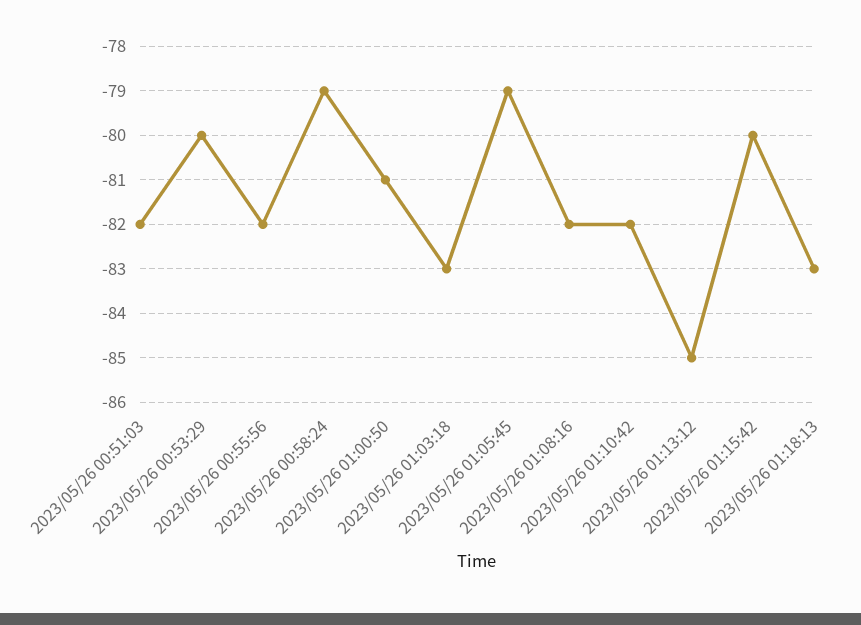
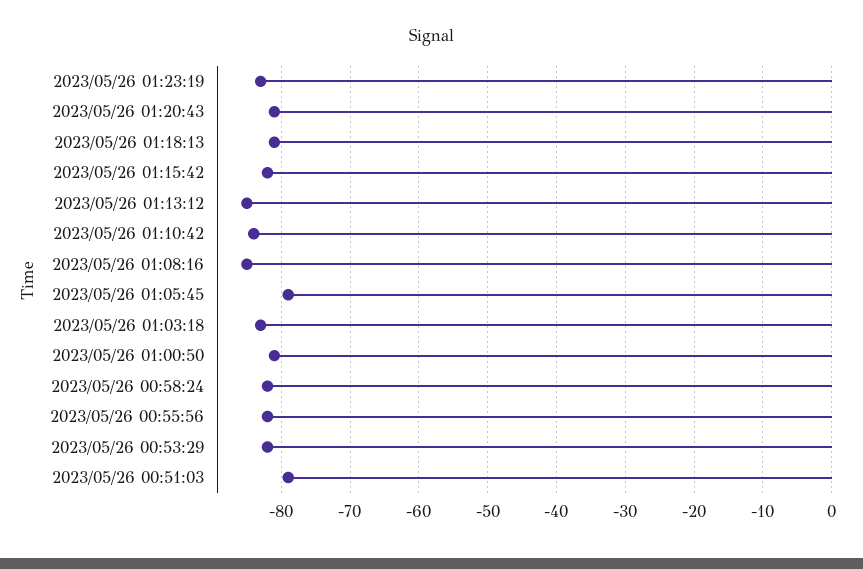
2023/05/26 00:51:03: -82 -> -79
2023/05/26 00:53:29: -80 -> -82
2023/05/26 00:58:24: -79 -> -82
2023/05/26 01:08:16: -82 -> -85
2023/05/26 01:10:42: -82 -> -84
2023/05/26 01:15:42: -80 -> -82
2023/05/26 01:18:13: -83 -> -81
2023/05/26 01:23:19: none -> -83
2023/05/26 01:20:43: none -> -81

